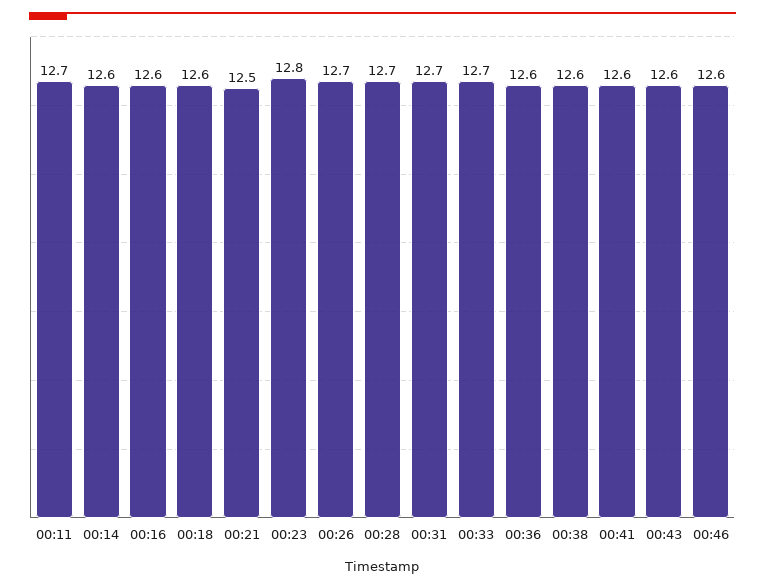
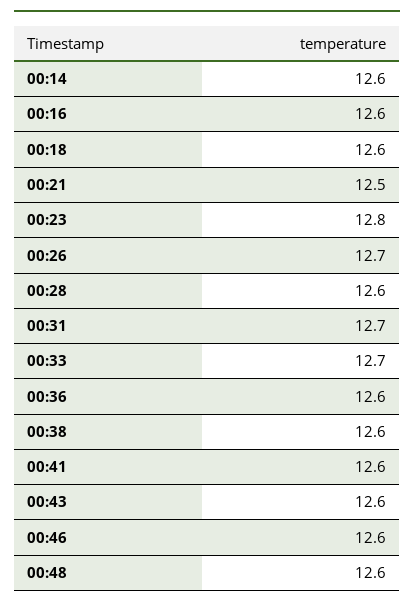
00:11: 12.7 -> none
00:28: 12.7 -> 12.6
00:48: none -> 12.6

